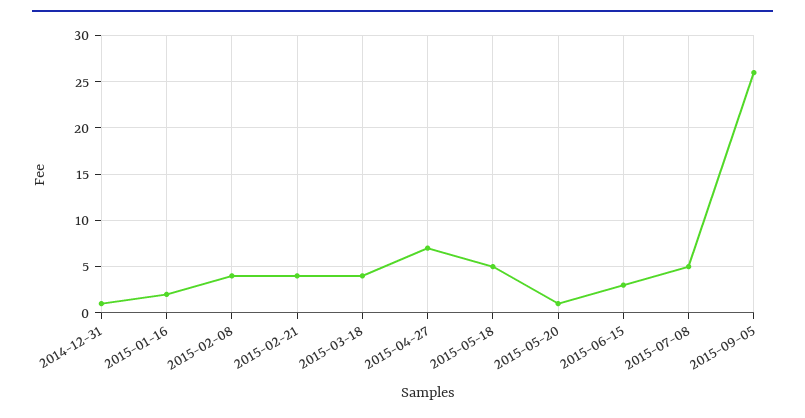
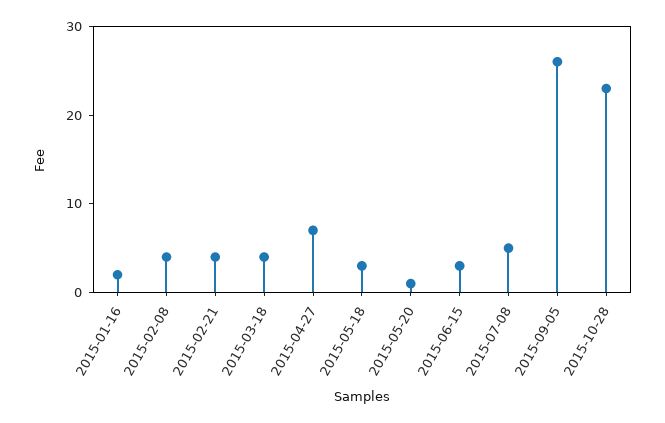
2014-12-31: 1 -> none
2015-05-18: 5 -> 3
2015-10-28: none -> 23

